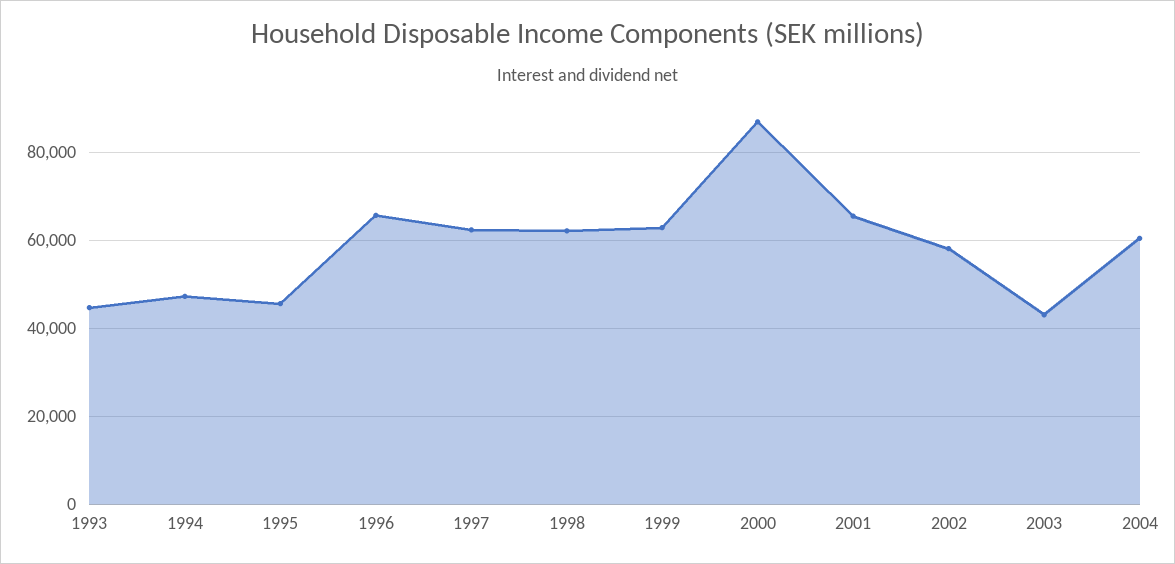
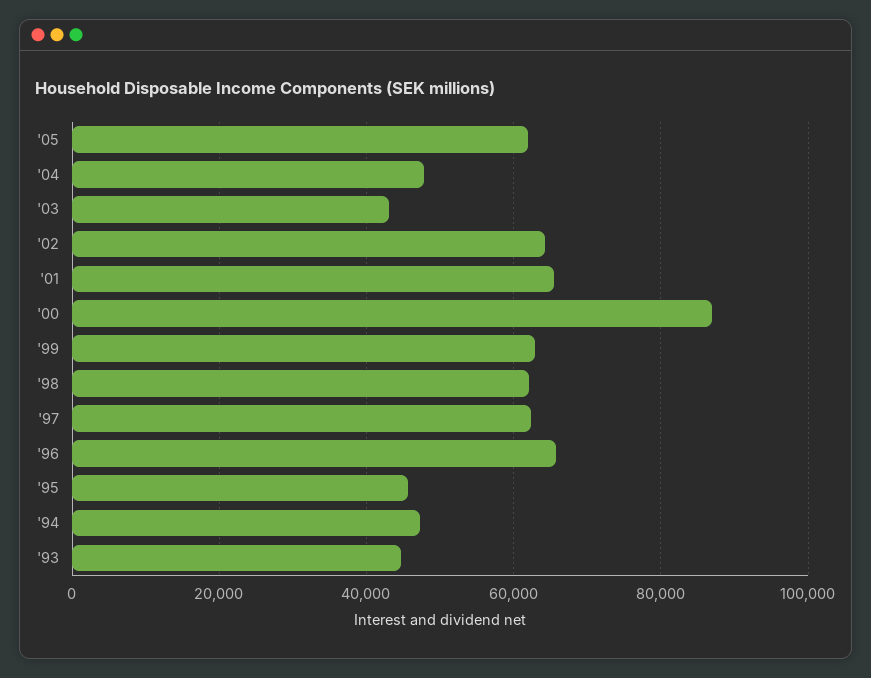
2002: 58000 -> 64000
2004: 60000 -> 48000
'05: none -> 62000

